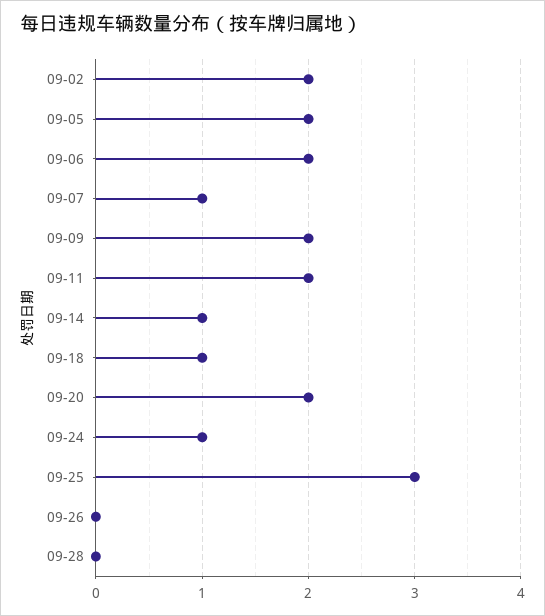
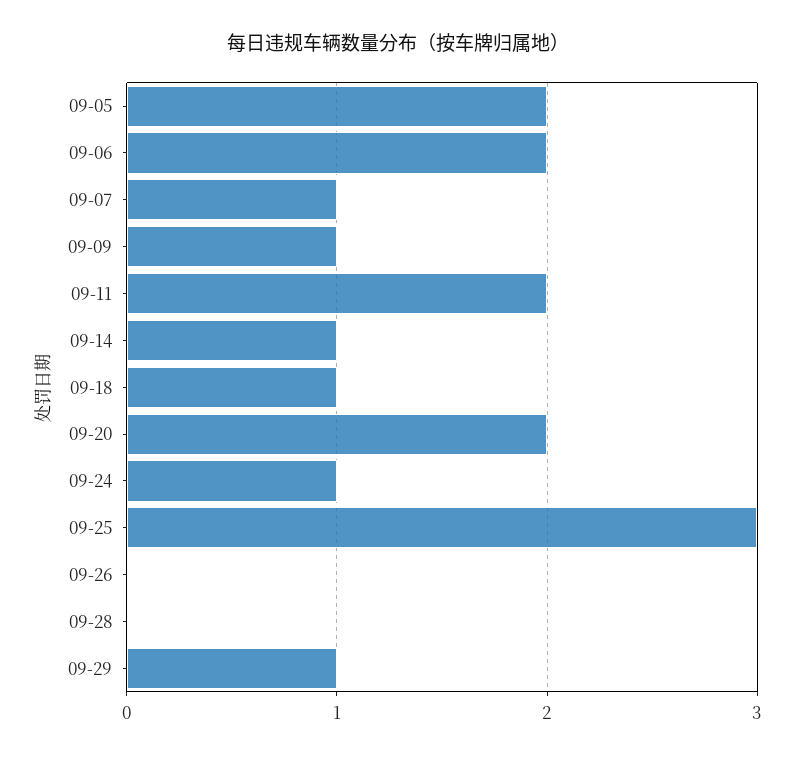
09-02: 2 -> none
09-09: 2 -> 1
09-29: none -> 1

